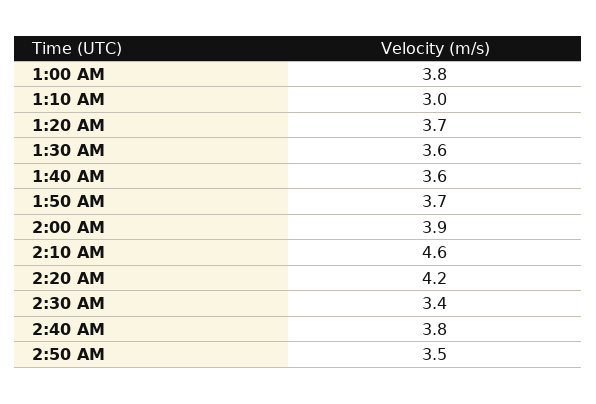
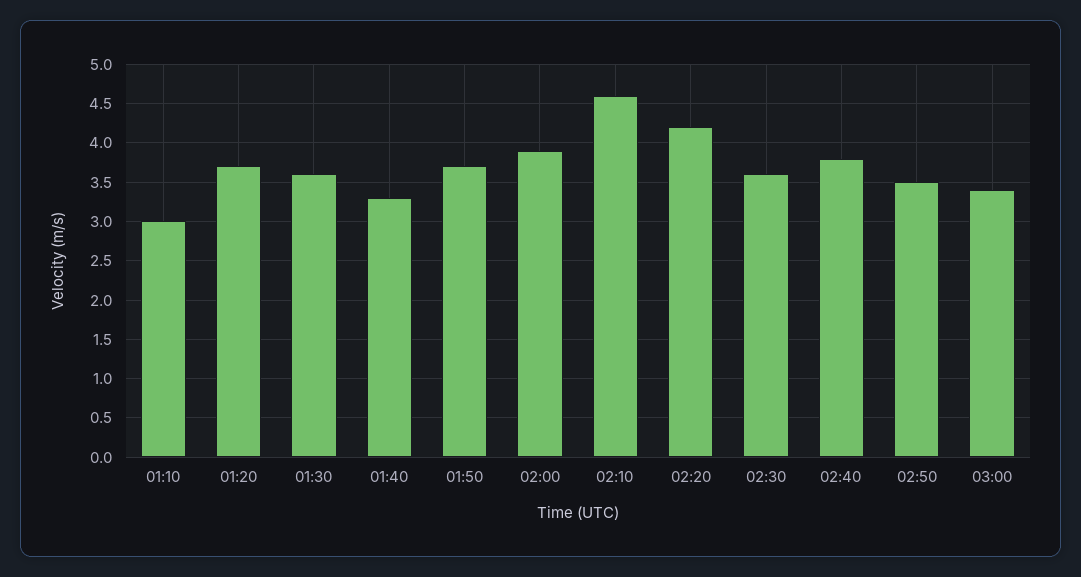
1:00 AM: 3.8 -> none
1:40 AM: 3.6 -> 3.3
2:30 AM: 3.4 -> 3.6
03:00: none -> 3.4

